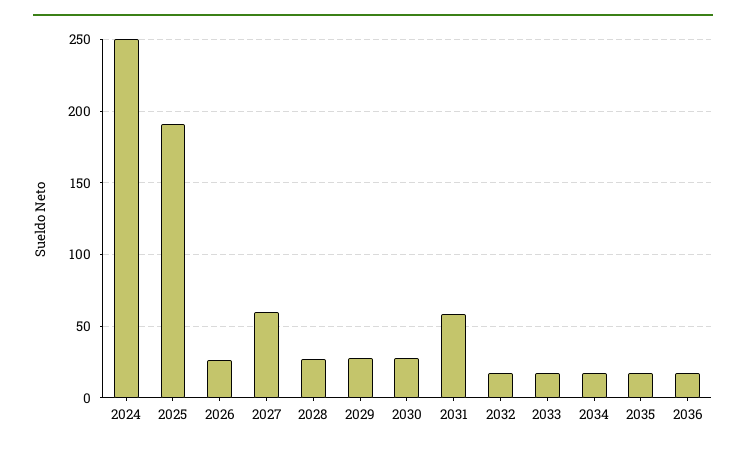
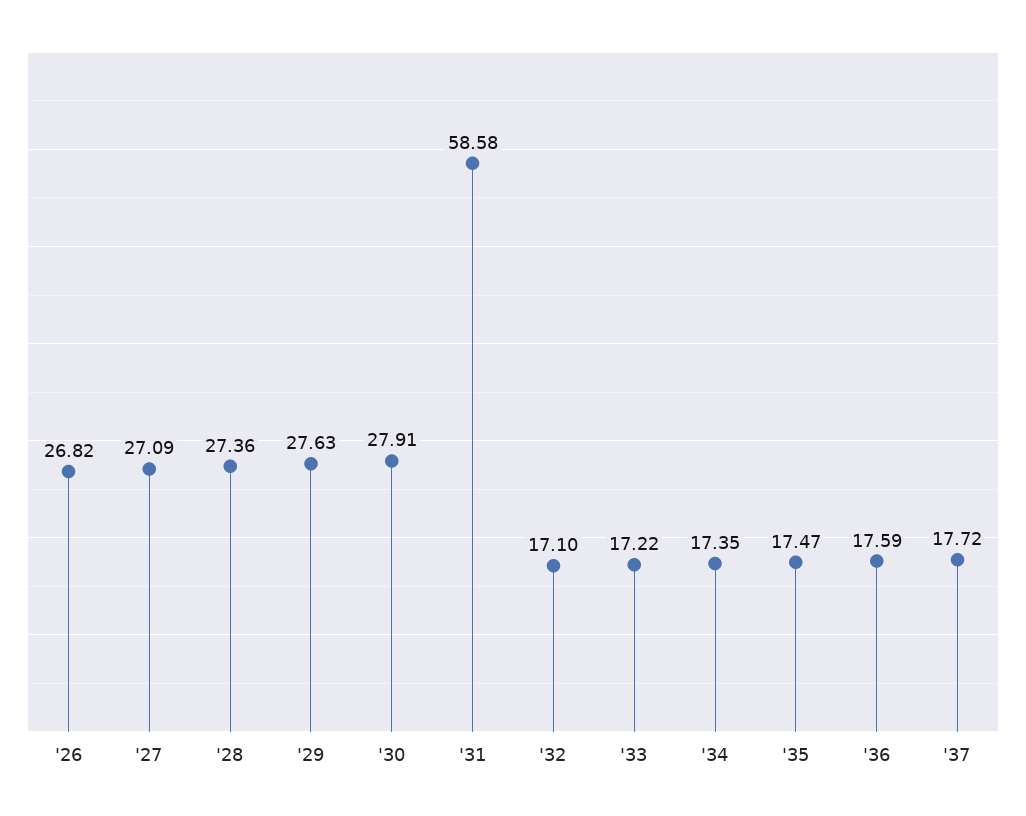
2024: 250 -> none
2025: 190 -> none
2027: 60 -> 27.09
'37: none -> 17.72

